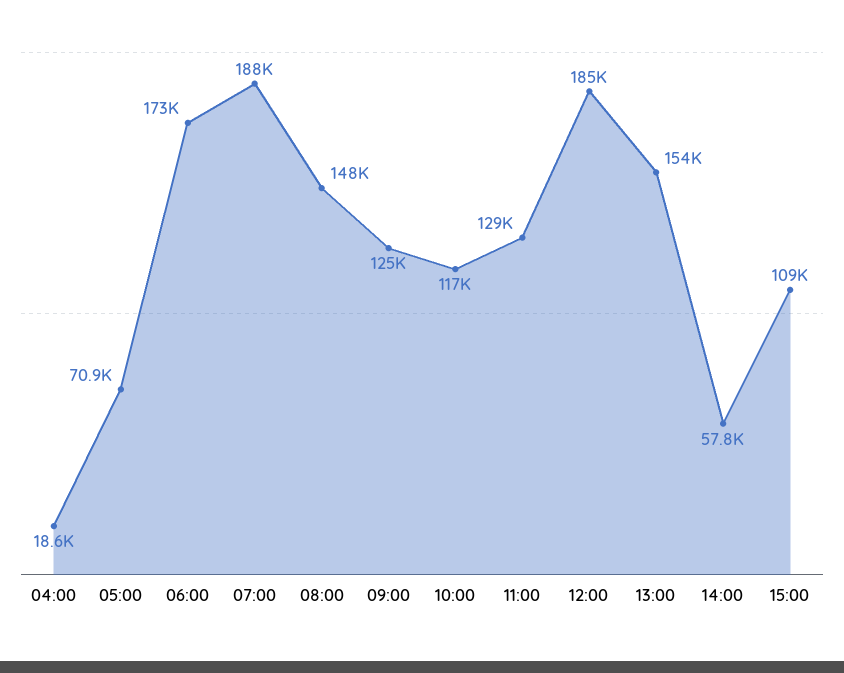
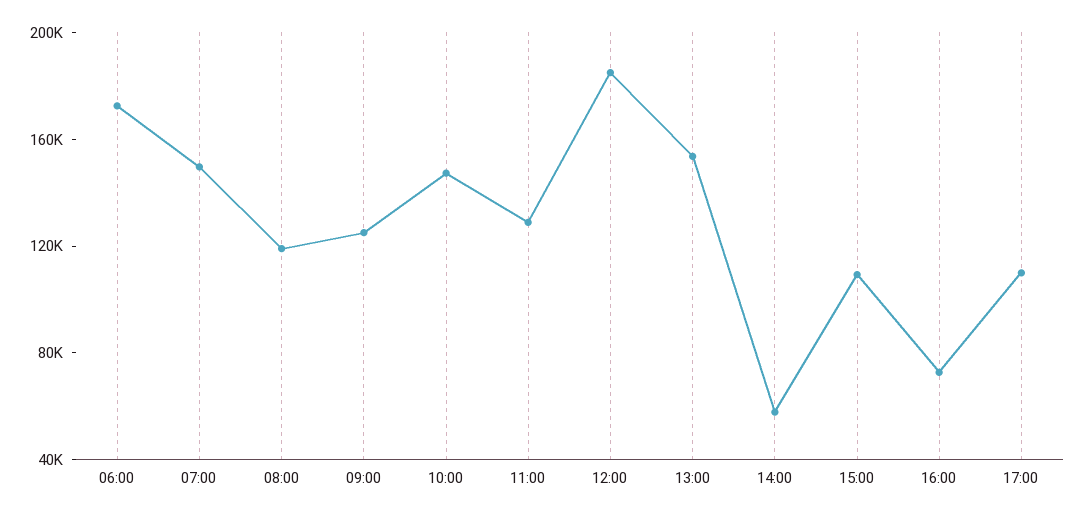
04:00: 18600 -> none
05:00: 70900 -> none
07:00: 188000 -> 150000
08:00: 148000 -> 120000
10:00: 117000 -> 150000
16:00: none -> 70000
17:00: none -> 110000

